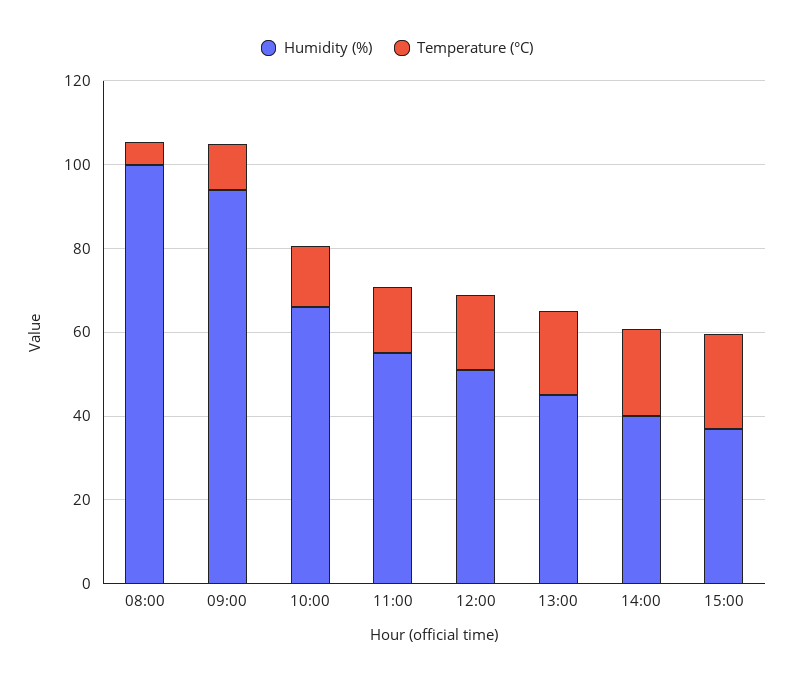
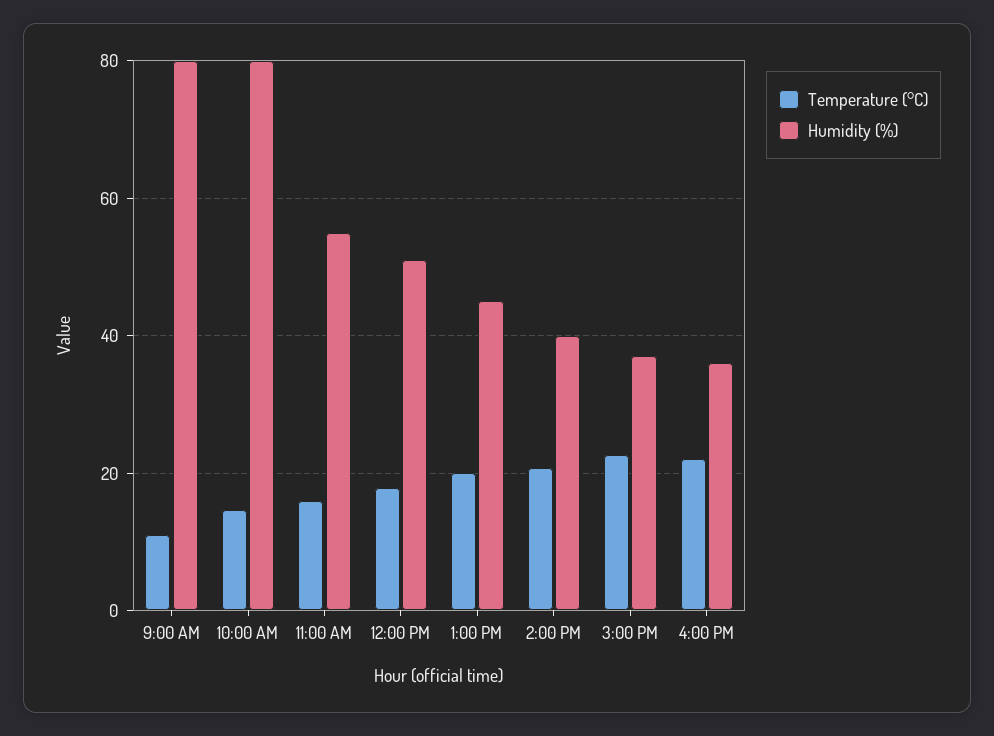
Humidity (%), 08:00: 100 -> none
Temperature (°C), 08:00: 5 -> none
Humidity (%), 09:00: 95 -> 80
Humidity (%), 10:00: 65 -> 80
Temperature (°C), 4:00 PM: none -> 22
Humidity (%), 4:00 PM: none -> 36

